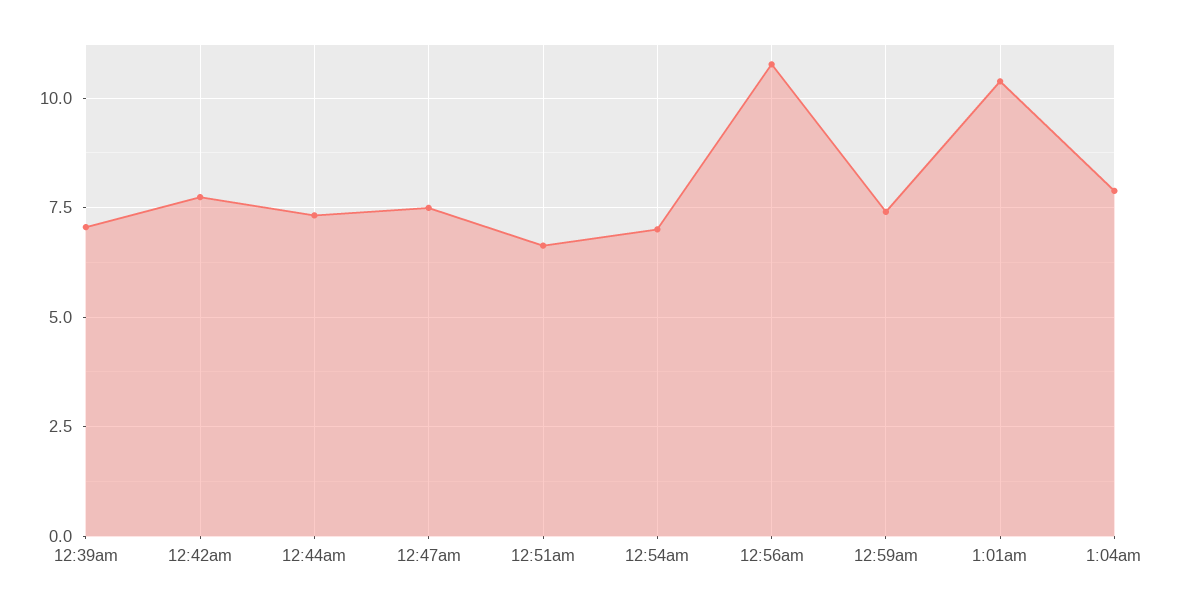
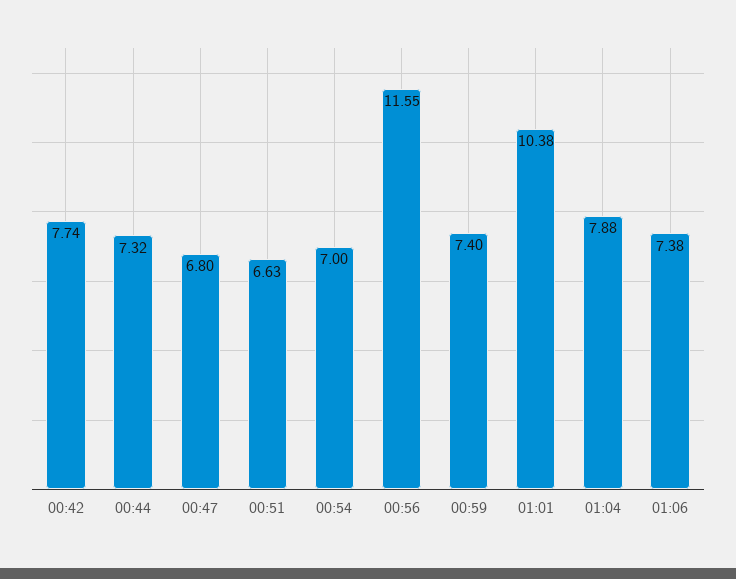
12:39am: 7 -> none
12:47am: 7.5 -> 6.8
12:56am: 10.75 -> 11.55
01:06: none -> 7.38

